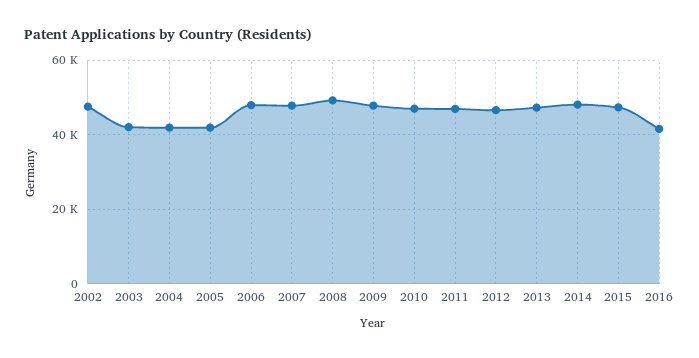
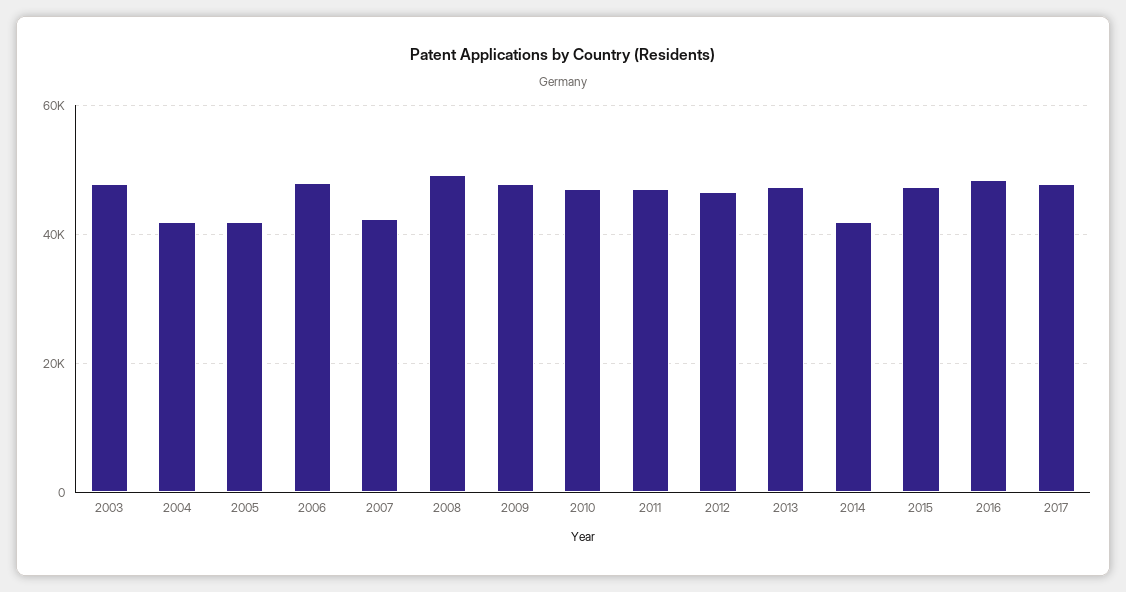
2002: 48000 -> none
2003: 42000 -> 48000
2007: 48000 -> 42000
2014: 48000 -> 42000
2016: 42000 -> 48000
2017: none -> 48000

